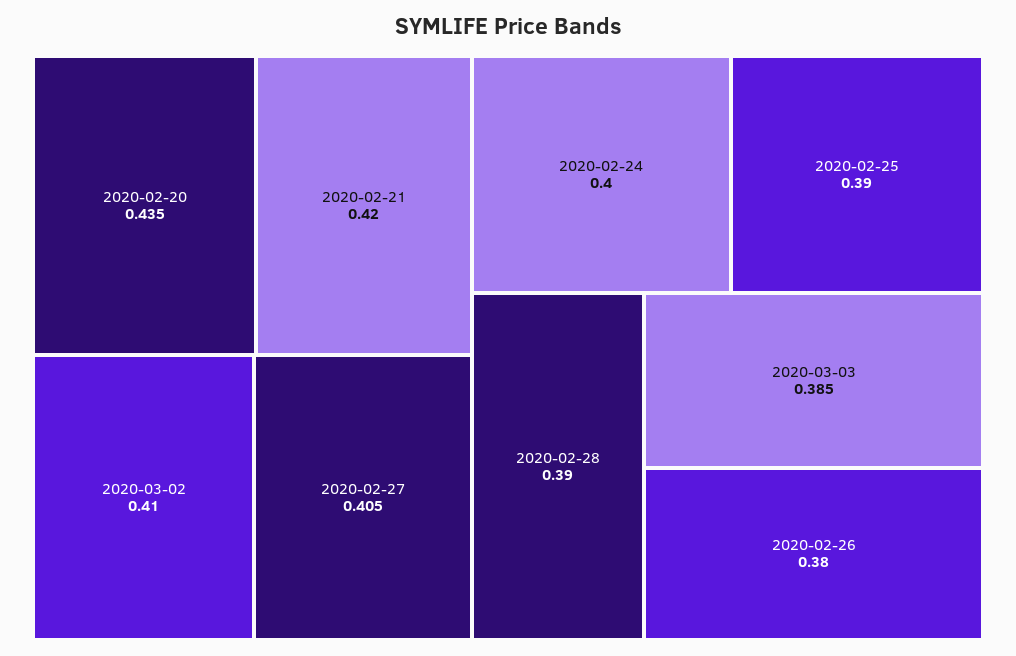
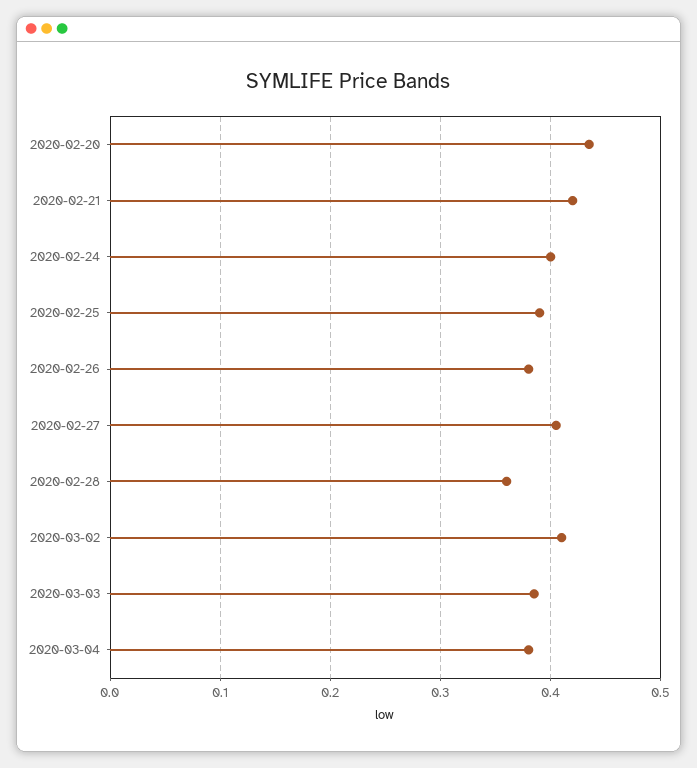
2020-02-28: 0.39 -> 0.36
2020-03-04: none -> 0.38

